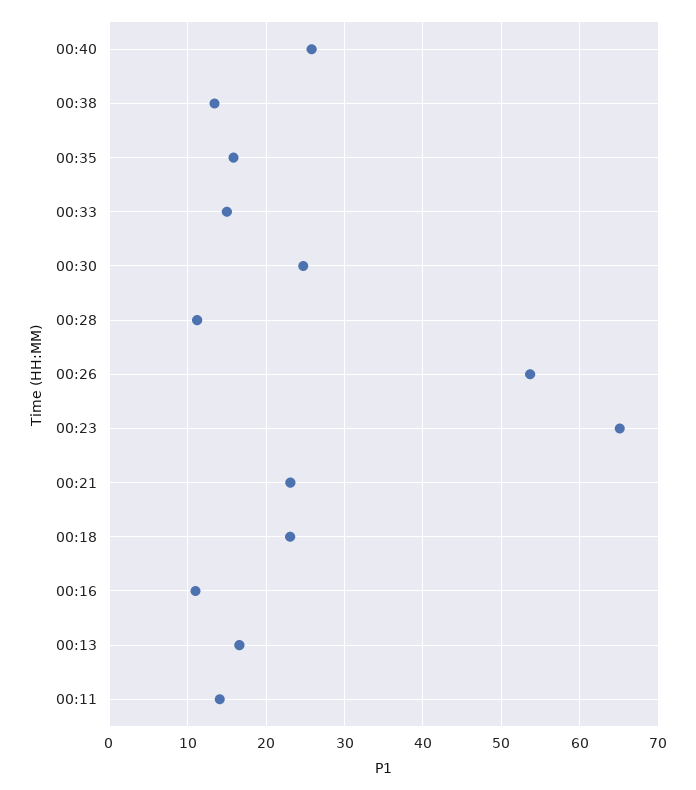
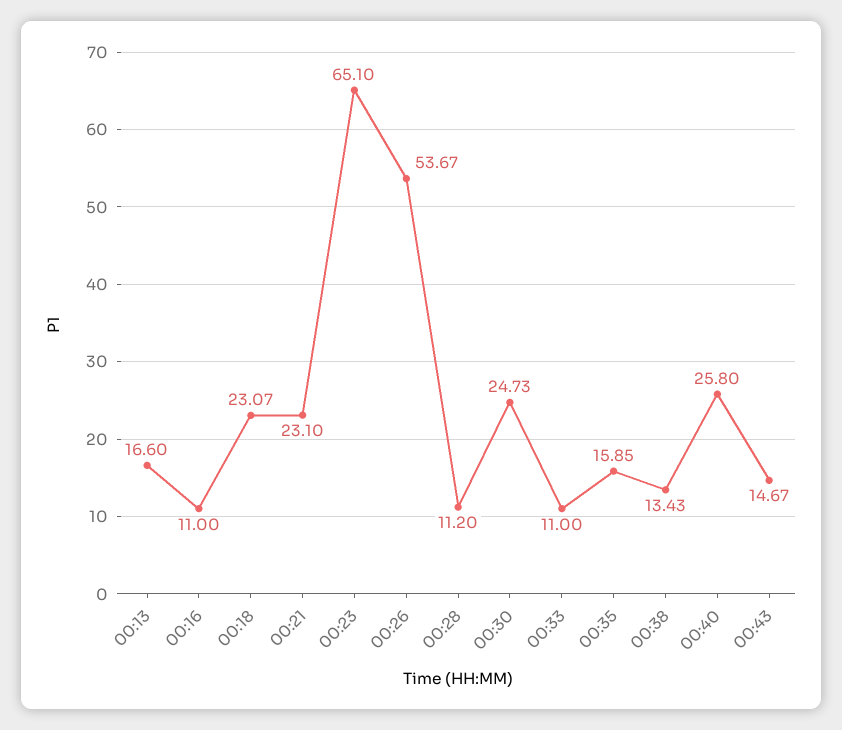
00:33: 15 -> 11
00:11: 14 -> none
00:43: none -> 14.67

